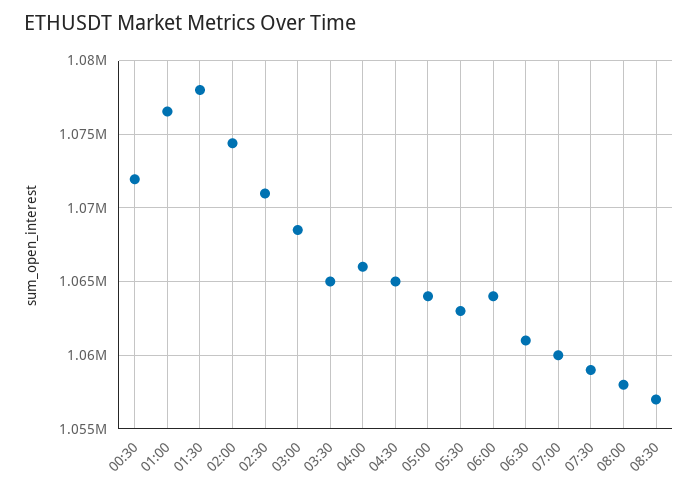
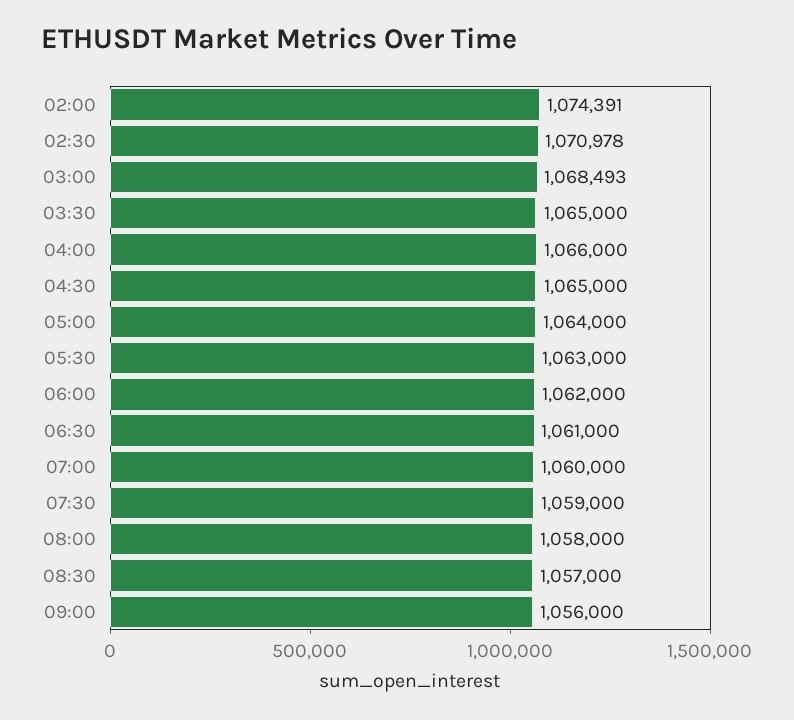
00:30: 1072000 -> none
01:00: 1076500 -> none
01:30: 1078000 -> none
06:00: 1064000 -> 1062000
09:00: none -> 1056000

